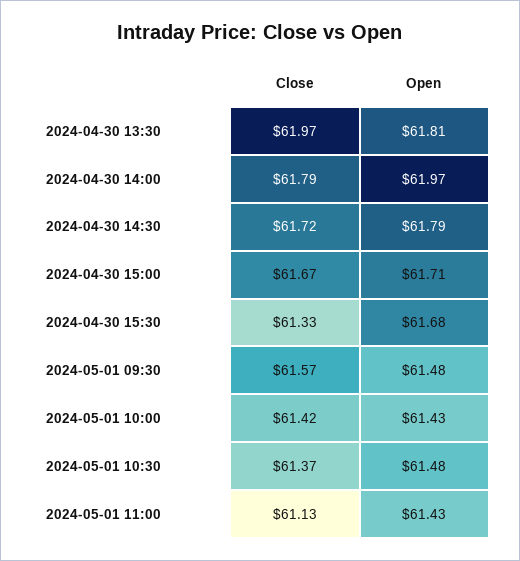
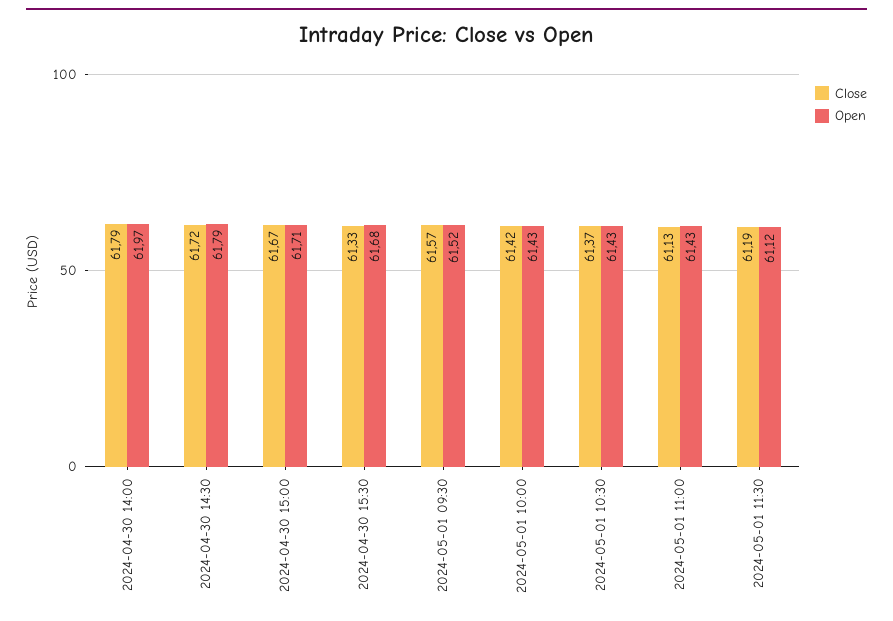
Close, 2024-04-30 13:30: 61.97 -> none
Open, 2024-04-30 13:30: 61.81 -> none
Open, 2024-05-01 09:30: 61.48 -> 61.52
Open, 2024-05-01 10:30: 61.48 -> 61.43
Close, 2024-05-01 11:30: none -> 61.19
Open, 2024-05-01 11:30: none -> 61.12

